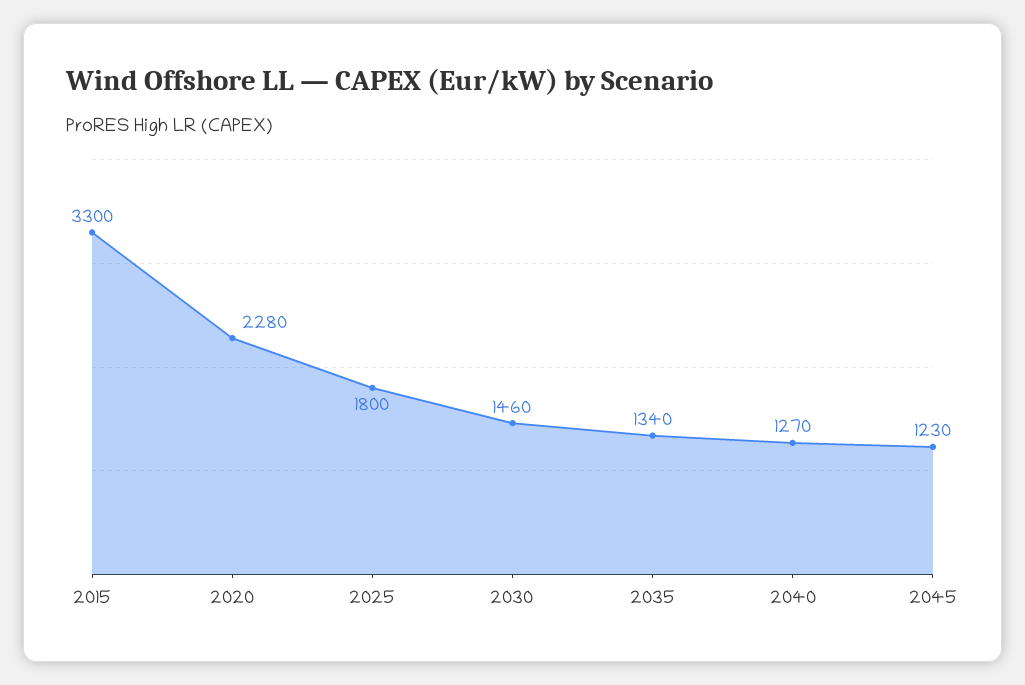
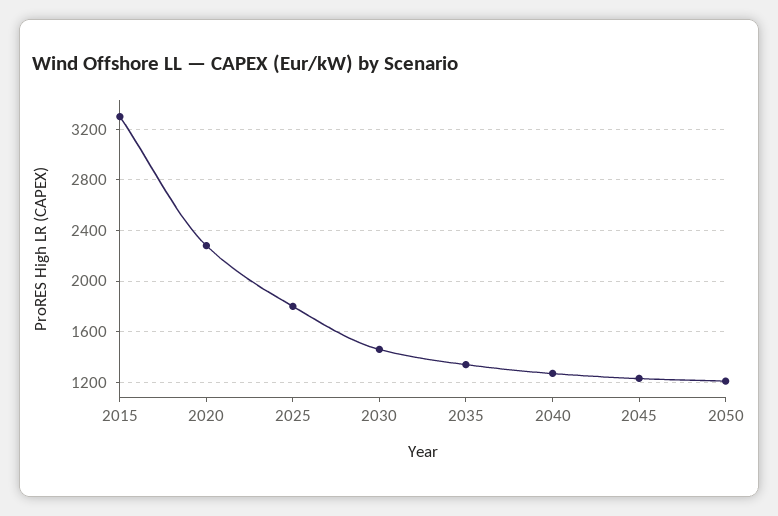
2050: none -> 1200

